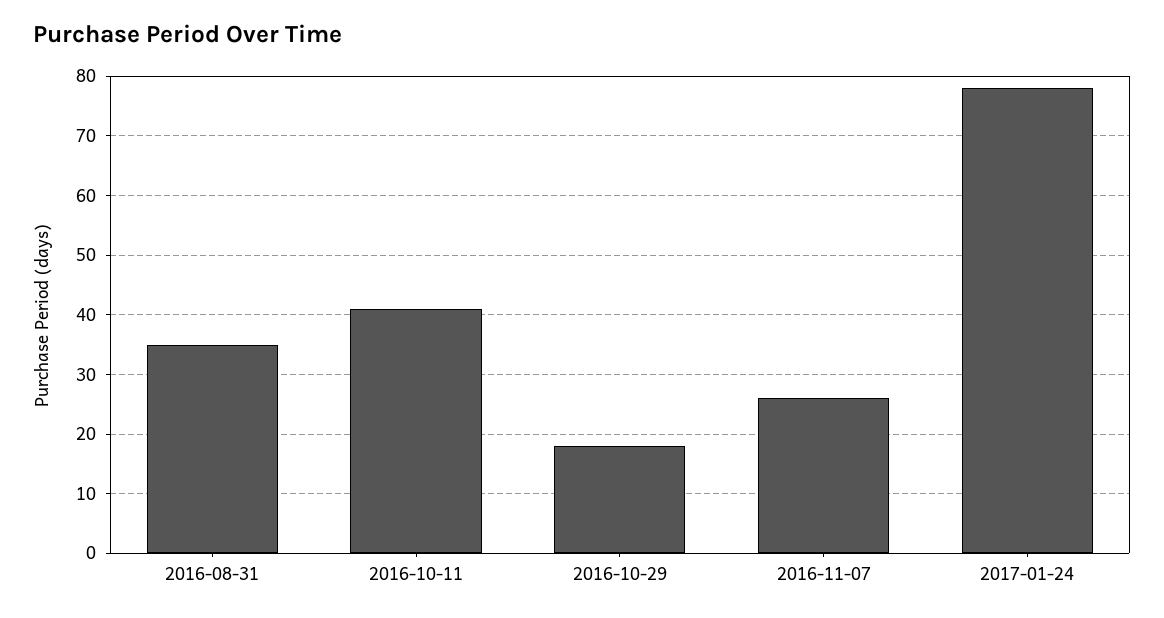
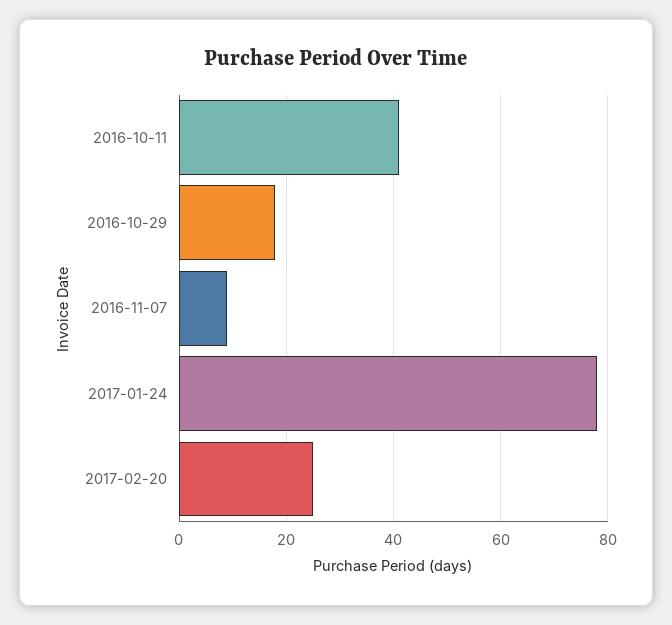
2016-08-31: 35 -> none
2016-11-07: 25 -> 10
2017-02-20: none -> 25

